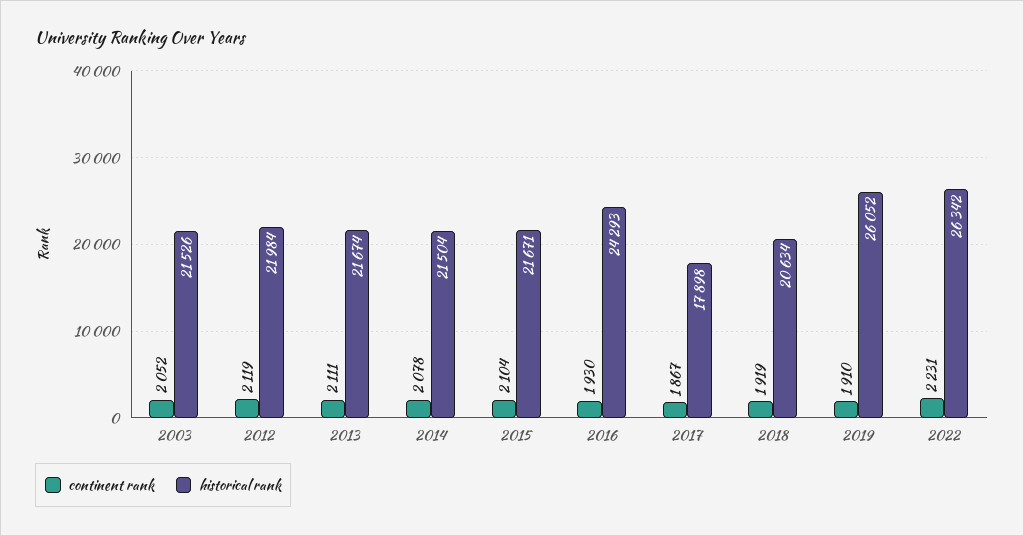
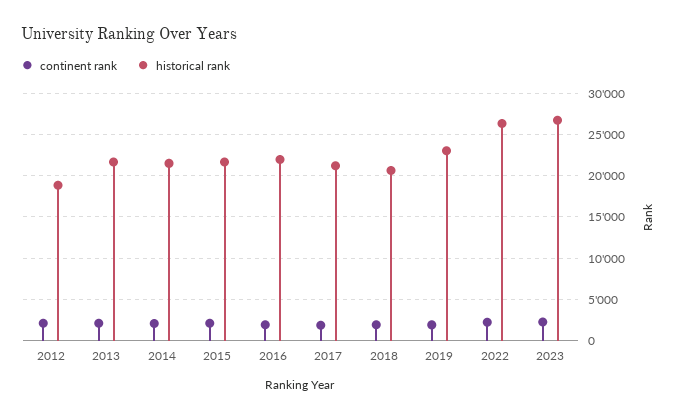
continent rank, 2003: 2052 -> none
historical rank, 2003: 21526 -> none
historical rank, 2012: 21984 -> 19000
historical rank, 2016: 24293 -> 22000
historical rank, 2017: 17898 -> 21000
historical rank, 2019: 26052 -> 23000
continent rank, 2023: none -> 2000
historical rank, 2023: none -> 27000

